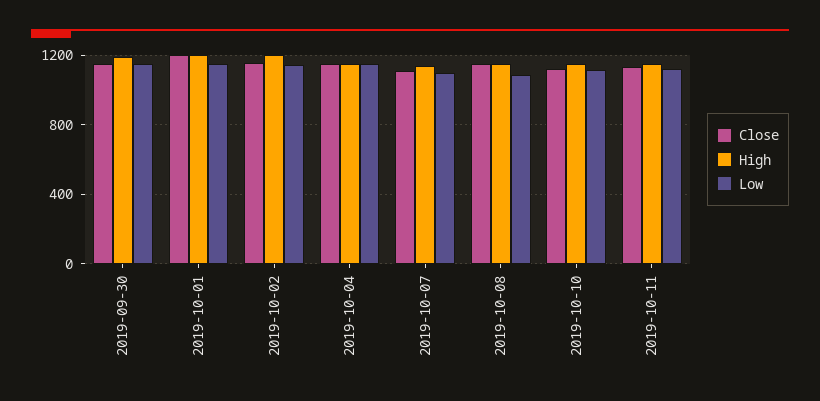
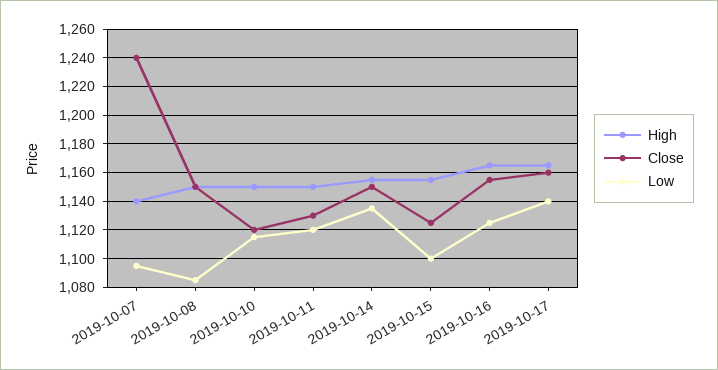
Close, 2019-09-30: 1150 -> none
High, 2019-09-30: 1200 -> none
Low, 2019-09-30: 1150 -> none
Close, 2019-10-01: 1200 -> none
High, 2019-10-01: 1200 -> none
Low, 2019-10-01: 1150 -> none
Close, 2019-10-02: 1150 -> none
High, 2019-10-02: 1200 -> none
Low, 2019-10-02: 1150 -> none
Close, 2019-10-04: 1150 -> none
High, 2019-10-04: 1150 -> none
Low, 2019-10-04: 1150 -> none
Close, 2019-10-07: 1100 -> 1240
High, 2019-10-14: none -> 1155
Close, 2019-10-14: none -> 1150
Low, 2019-10-14: none -> 1135
High, 2019-10-15: none -> 1155
Close, 2019-10-15: none -> 1125
Low, 2019-10-15: none -> 1100
High, 2019-10-16: none -> 1165
Close, 2019-10-16: none -> 1155
Low, 2019-10-16: none -> 1125
High, 2019-10-17: none -> 1165
Close, 2019-10-17: none -> 1160
Low, 2019-10-17: none -> 1140

